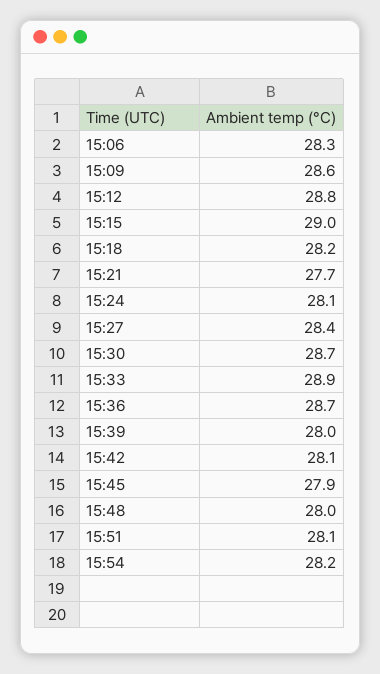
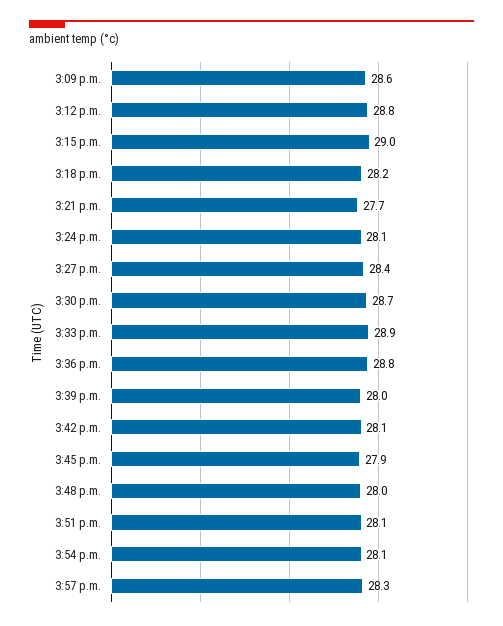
15:06: 28.3 -> none
15:36: 28.7 -> 28.8
15:54: 28.2 -> 28.1
3:57 p.m.: none -> 28.3

